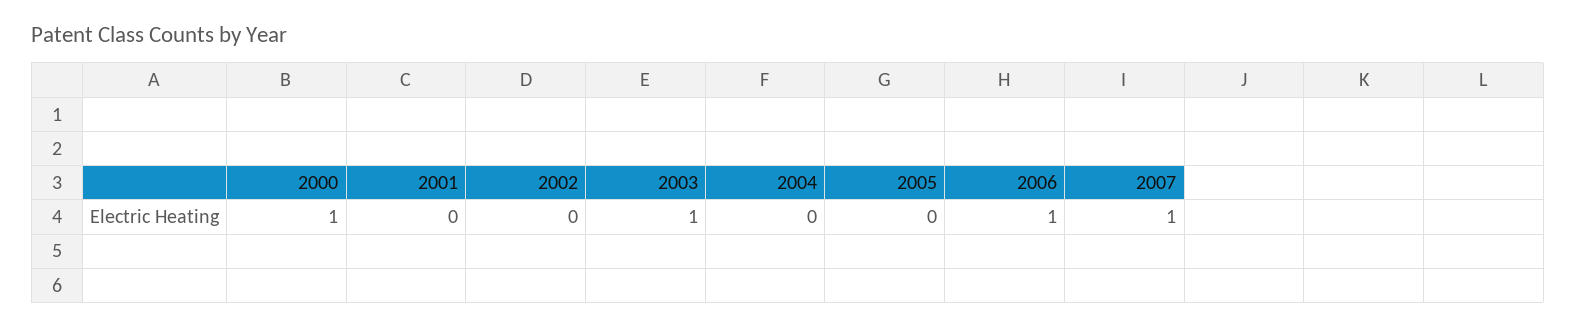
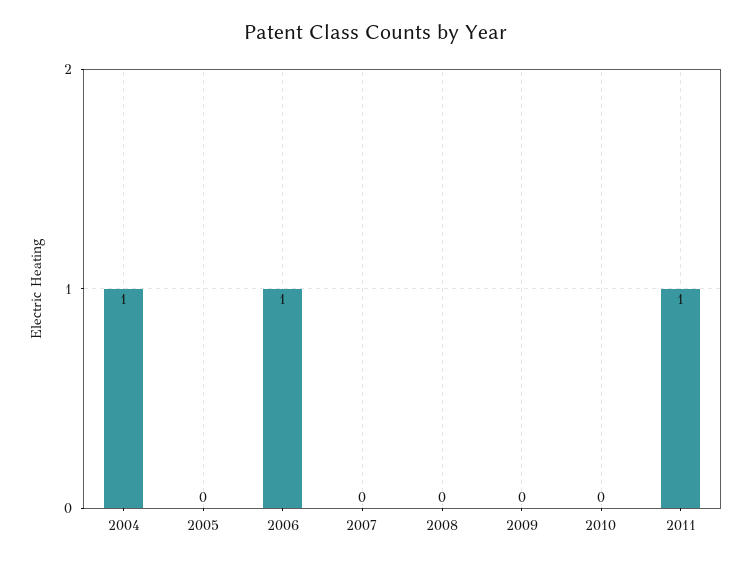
2000: 1 -> none
2001: 0 -> none
2002: 0 -> none
2003: 1 -> none
2004: 0 -> 1
2007: 1 -> 0
2008: none -> 0
2009: none -> 0
2010: none -> 0
2011: none -> 1

